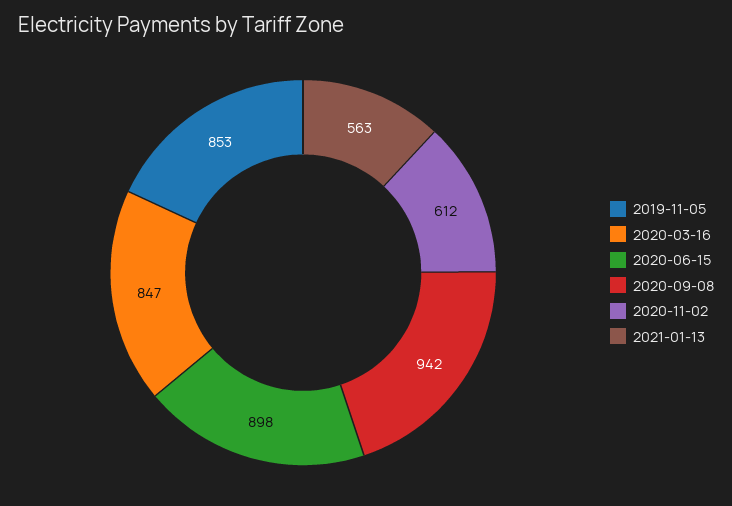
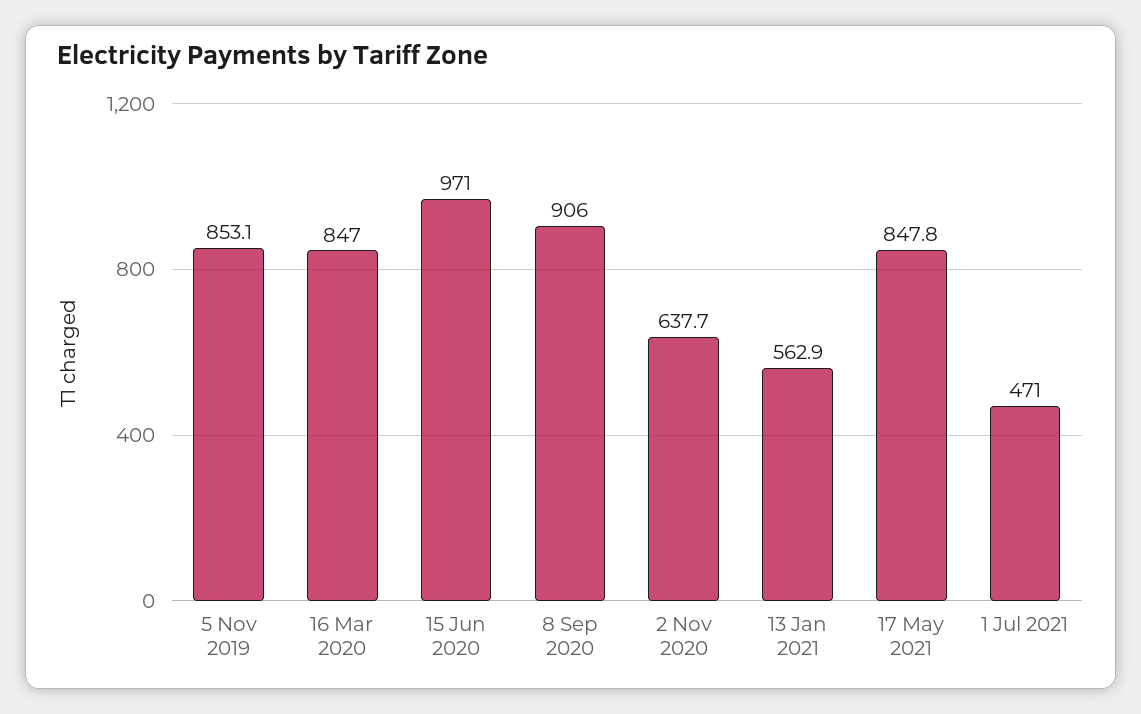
2020-06-15: 898 -> 971
2020-09-08: 942 -> 906
2020-11-02: 612 -> 637.7
17 May 2021: none -> 847.8
1 Jul 2021: none -> 471

